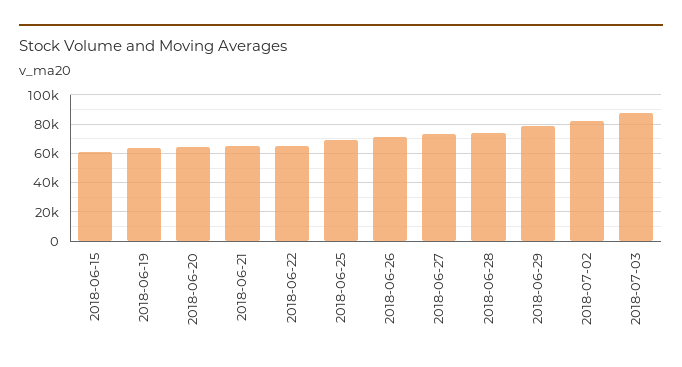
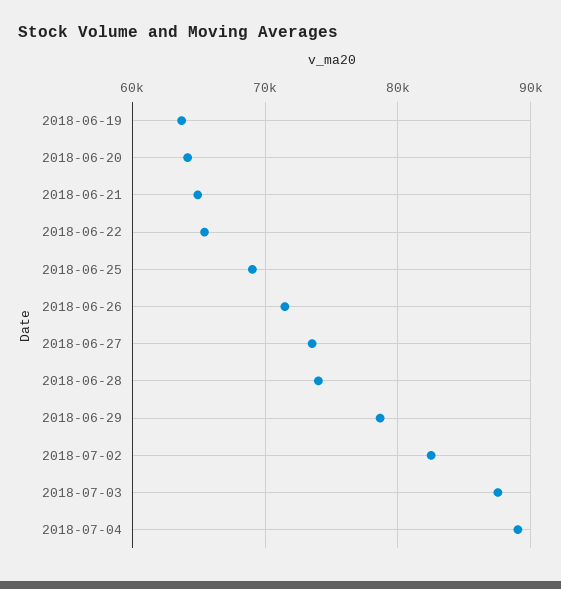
2018-06-15: 60000 -> none
2018-07-04: none -> 89000

